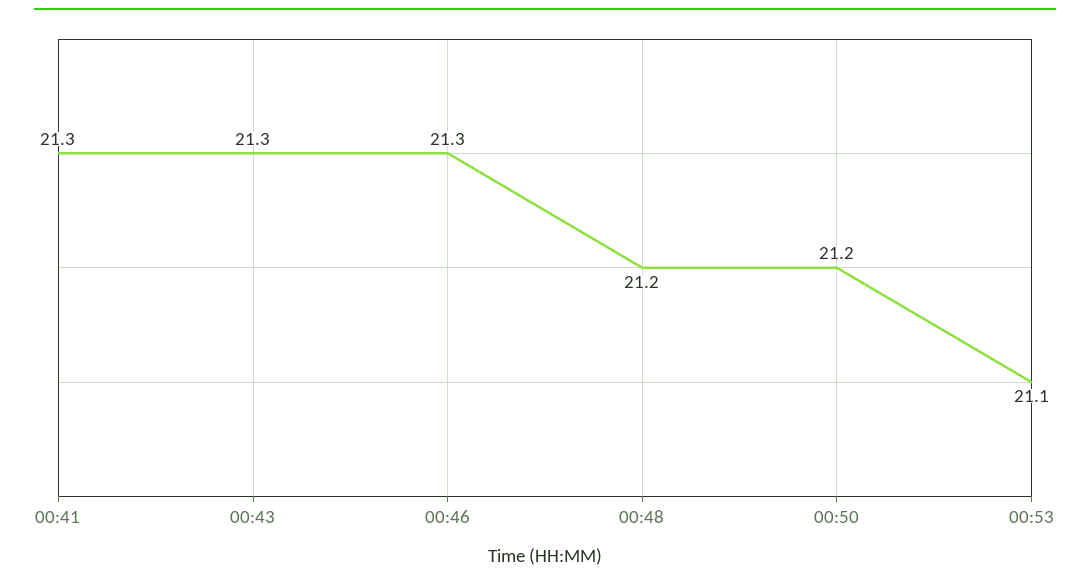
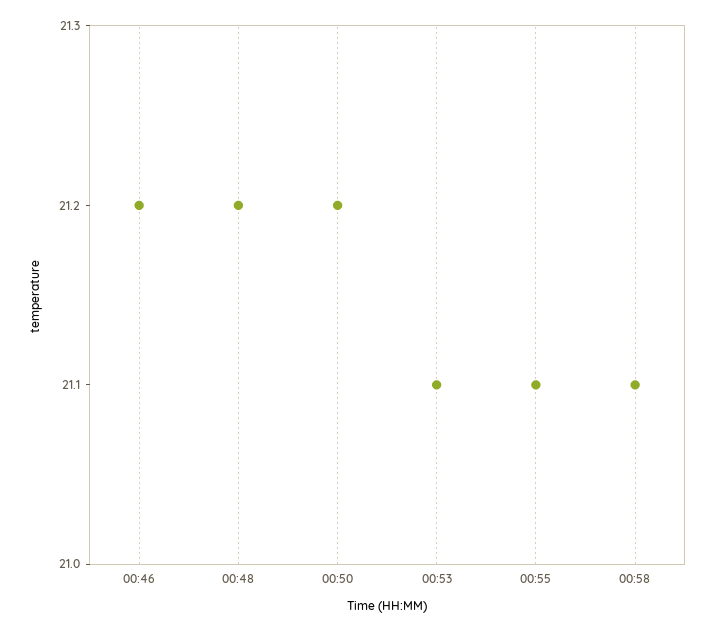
00:41: 21.3 -> none
00:43: 21.3 -> none
00:46: 21.3 -> 21.2
00:55: none -> 21.1
00:58: none -> 21.1

